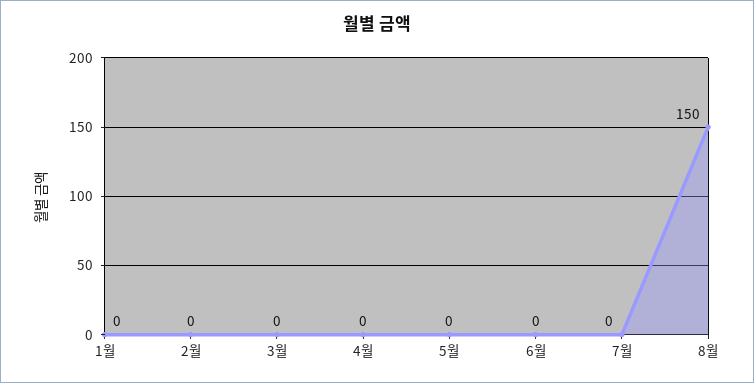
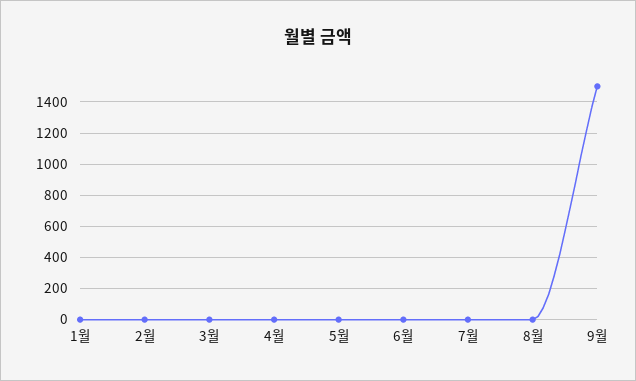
8월: 150 -> 0
9월: none -> 1500

